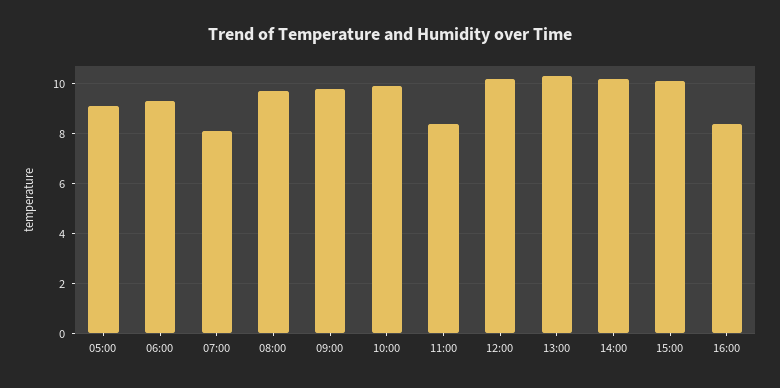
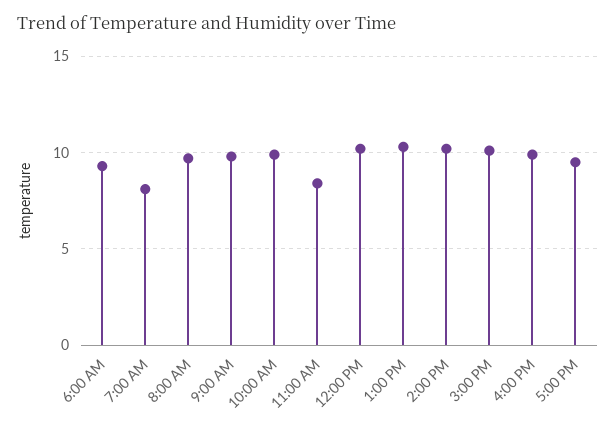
05:00: 9 -> none
16:00: 8.5 -> 10
5:00 PM: none -> 9.5

